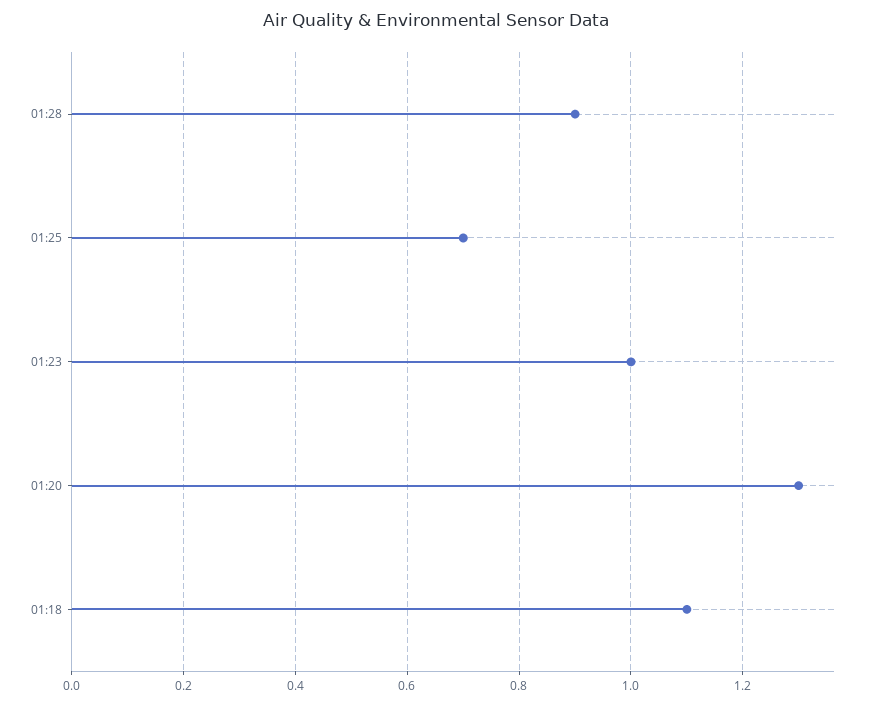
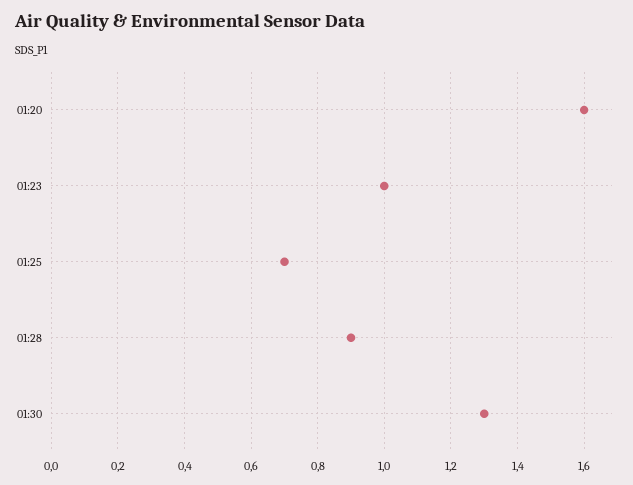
01:20: 1.3 -> 1.6
01:18: 1.1 -> none
01:30: none -> 1.3

